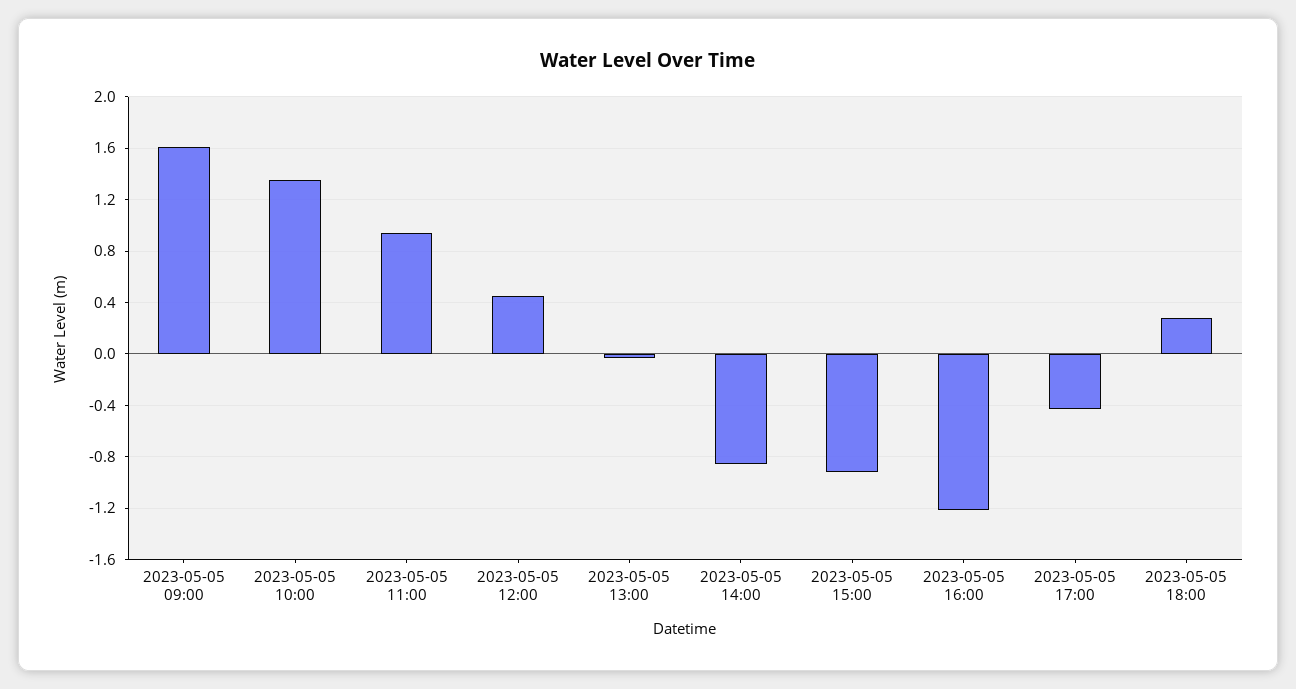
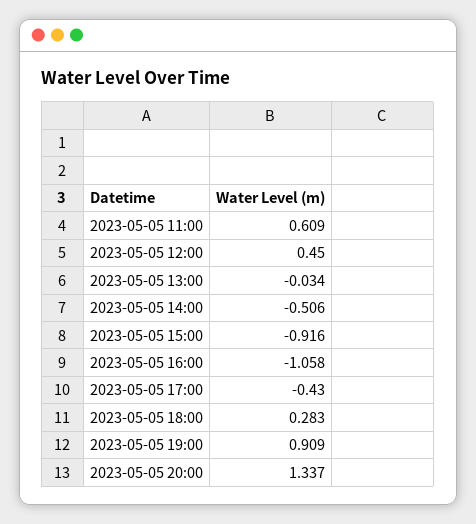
2023-05-05 09:00: 1.6 -> none
2023-05-05 10:00: 1.35 -> none
2023-05-05 11:00: 0.95 -> 0.609
2023-05-05 14:00: -0.85 -> -0.506
2023-05-05 16:00: -1.2 -> -1.058
2023-05-05 19:00: none -> 0.909
2023-05-05 20:00: none -> 1.337

